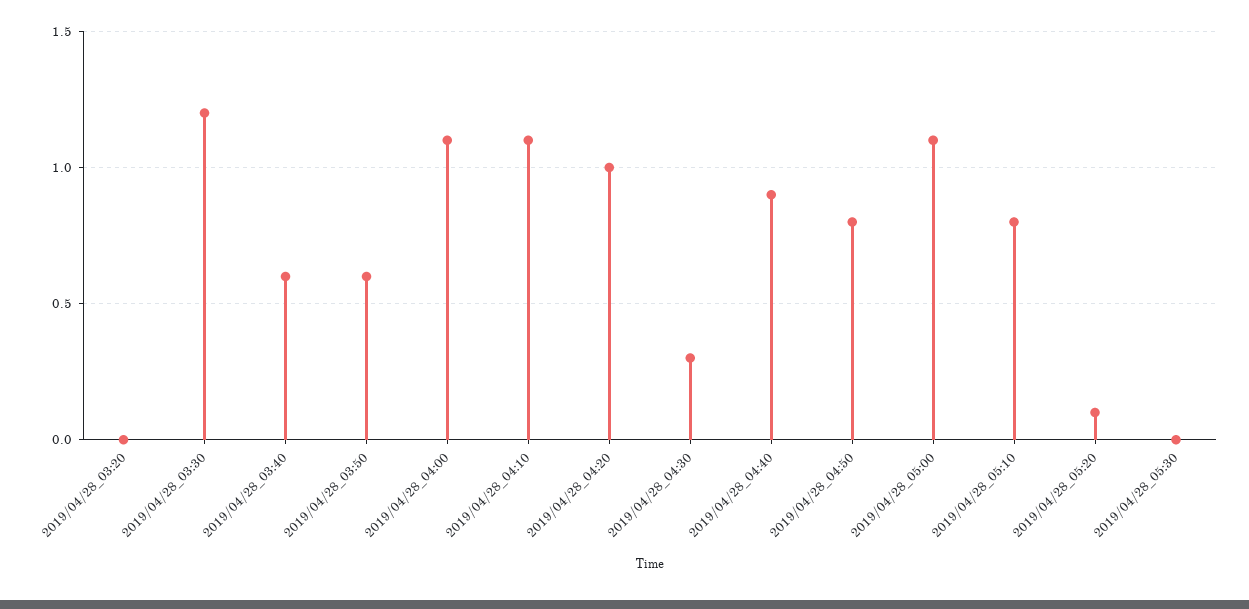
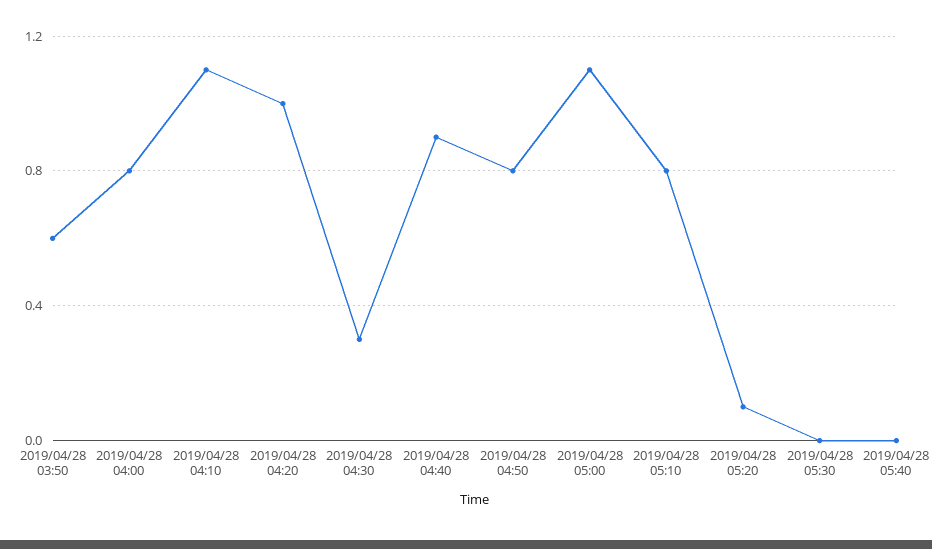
2019/04/28_03:20: 0 -> none
2019/04/28_03:30: 1.2 -> none
2019/04/28_03:40: 0.6 -> none
2019/04/28_04:00: 1.1 -> 0.8
2019/04/28 05:40: none -> 0

